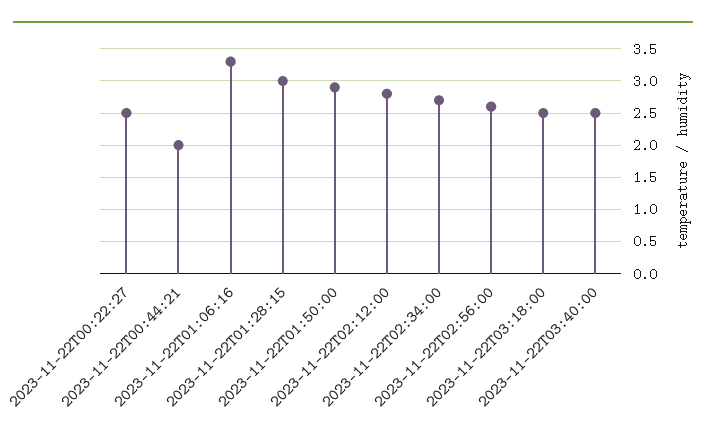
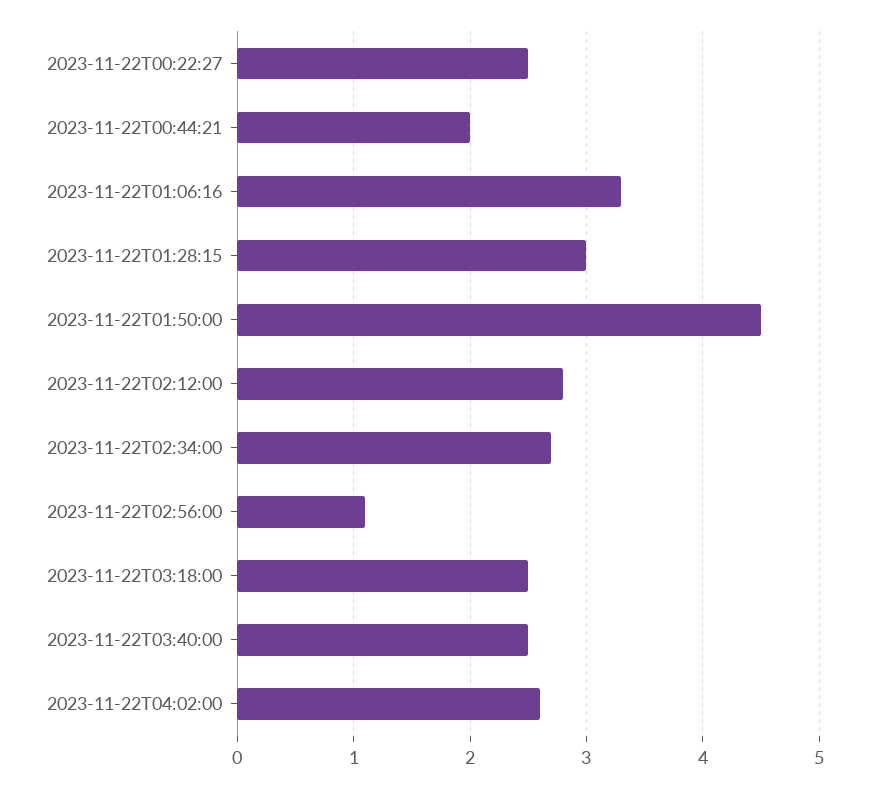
2023-11-22T01:50:00: 2.9 -> 4.5
2023-11-22T02:56:00: 2.6 -> 1.1
2023-11-22T04:02:00: none -> 2.6

